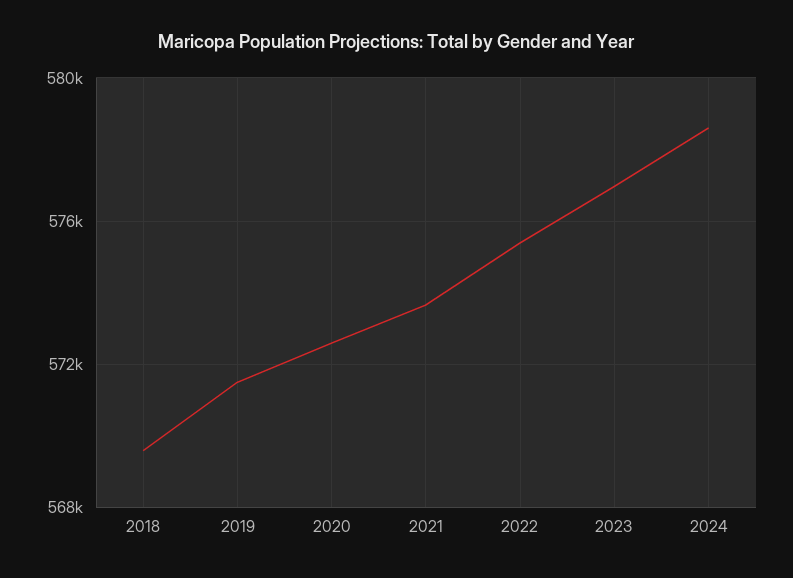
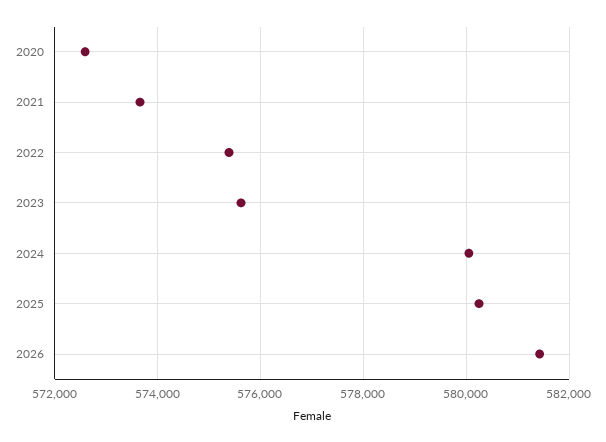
2018: 569500 -> none
2019: 571500 -> none
2023: 577000 -> 575600
2024: 578500 -> 580000
2025: none -> 580200
2026: none -> 581400

